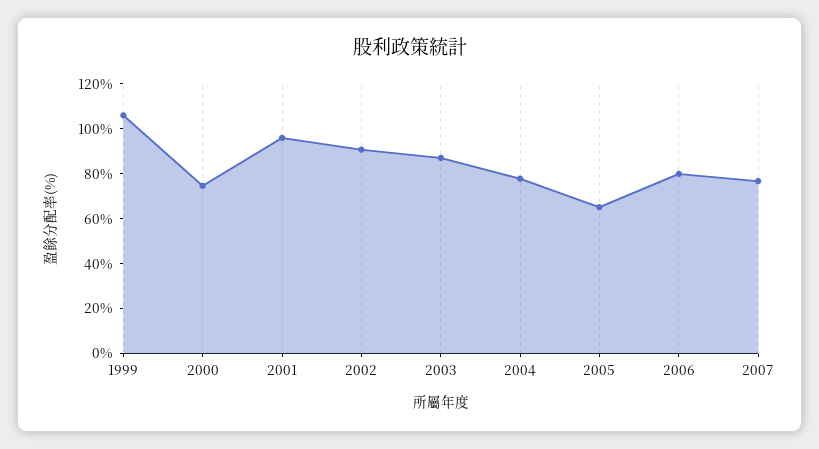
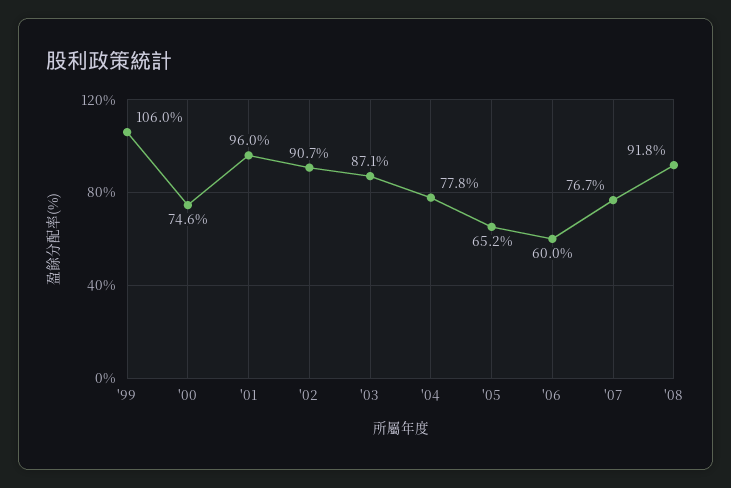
2006: 80 -> 60
'08: none -> 91.8

